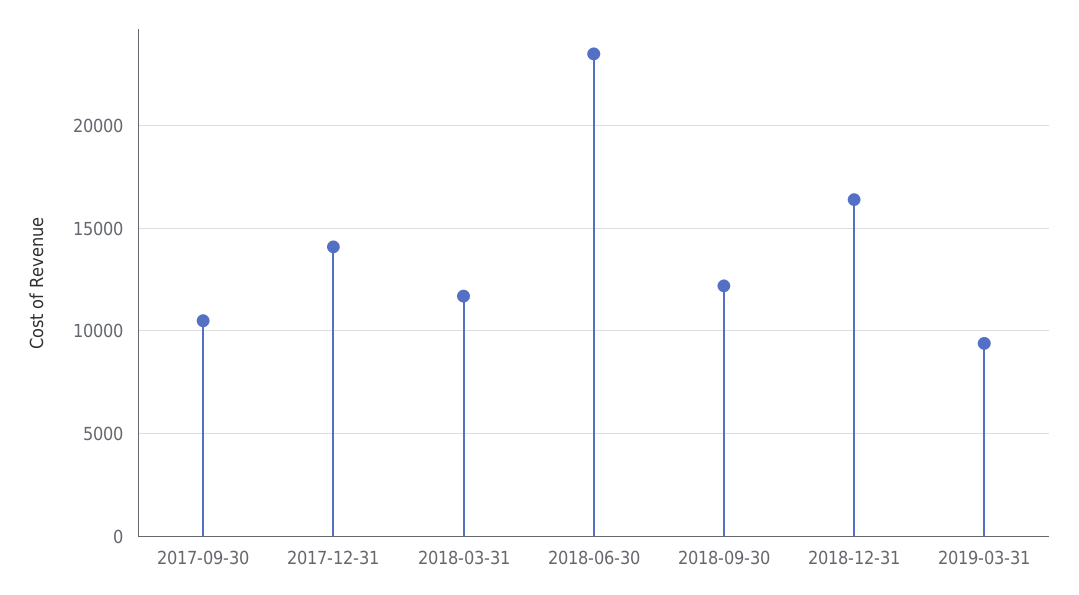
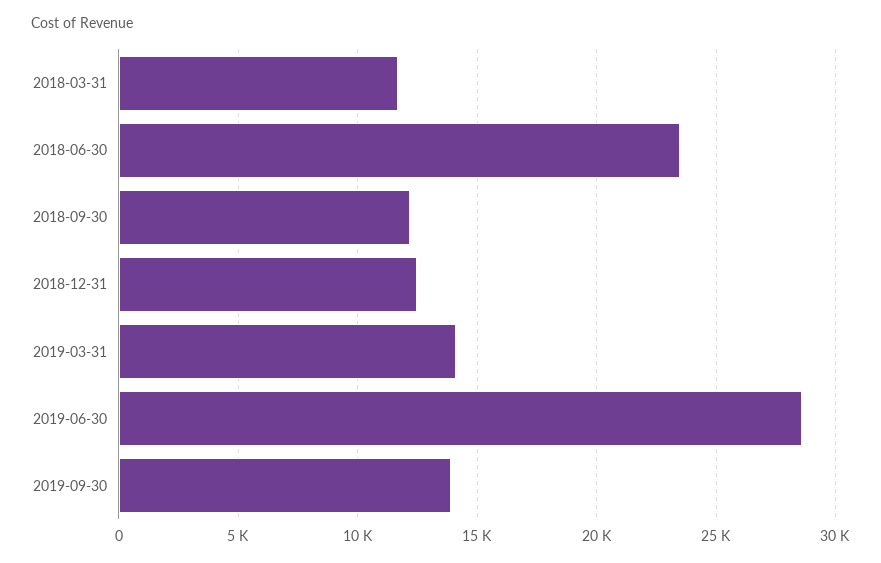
2017-09-30: 10500 -> none
2017-12-31: 14000 -> none
2018-12-31: 16500 -> 12500
2019-03-31: 9500 -> 14000
2019-06-30: none -> 28500
2019-09-30: none -> 14000

